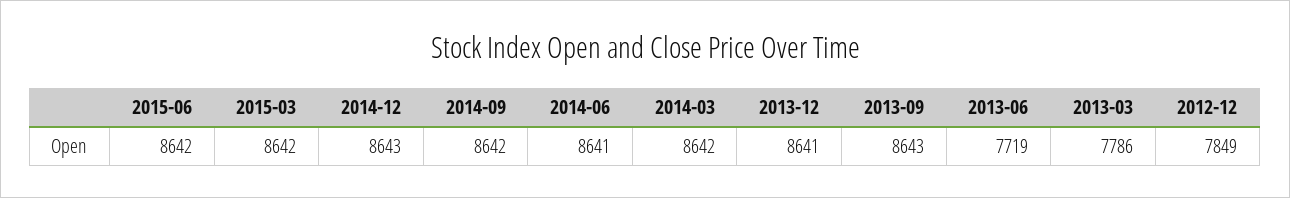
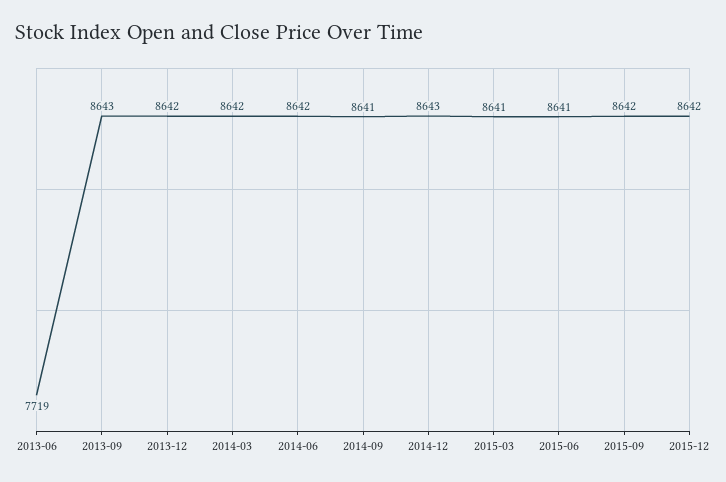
2015-06: 8642 -> 8641
2015-03: 8642 -> 8641
2014-09: 8642 -> 8641
2014-06: 8641 -> 8642
2013-12: 8641 -> 8642
2013-03: 7786 -> none
2012-12: 7849 -> none
2015-09: none -> 8642
2015-12: none -> 8642

